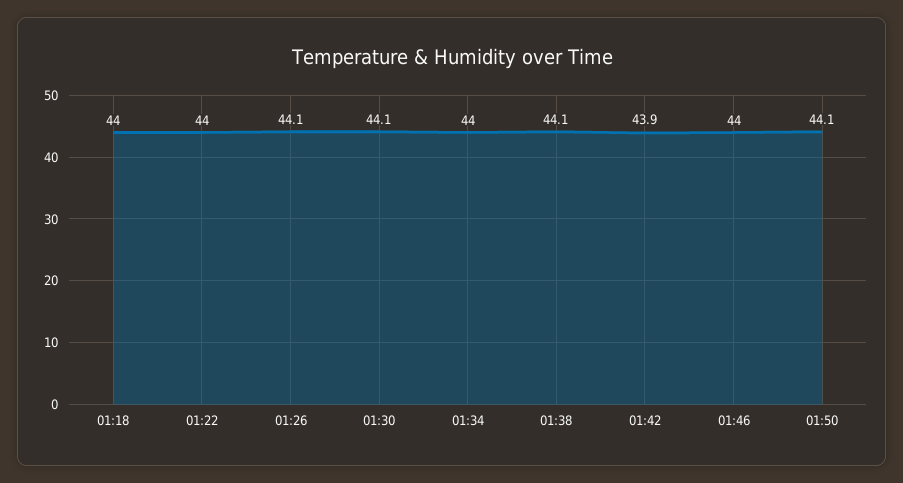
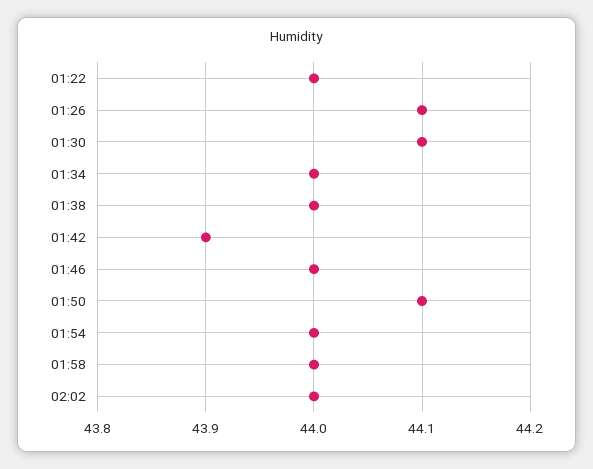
01:18: 44 -> none
01:38: 44.1 -> 44
01:54: none -> 44
01:58: none -> 44
02:02: none -> 44

